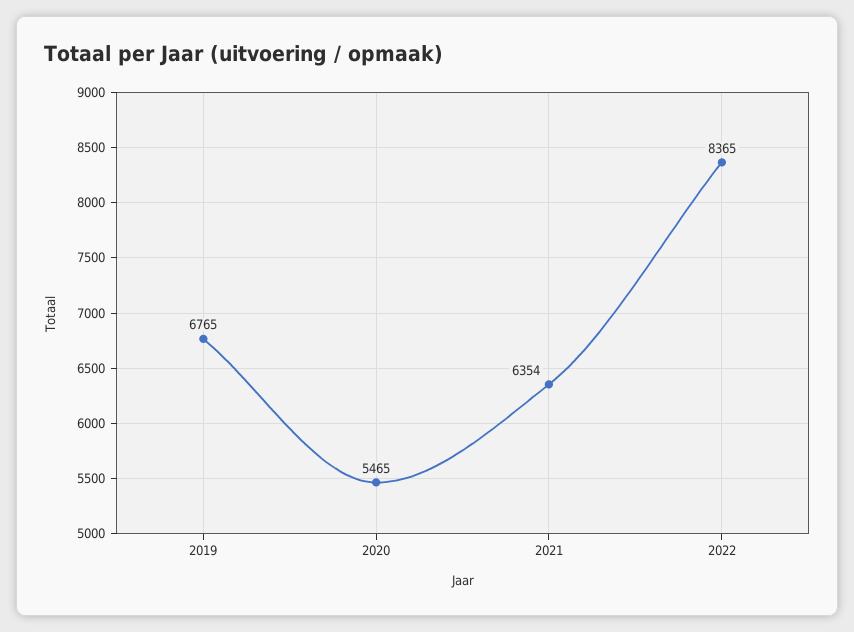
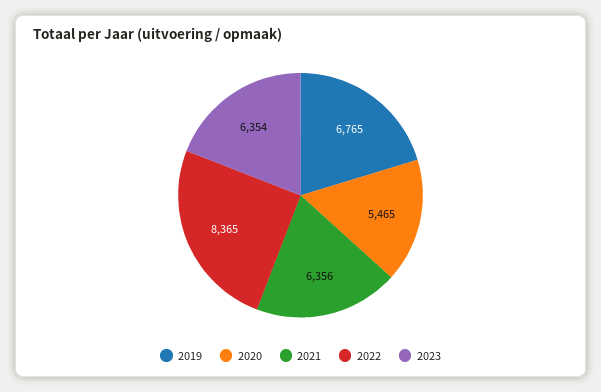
2021: 6354 -> 6356
2023: none -> 6354

